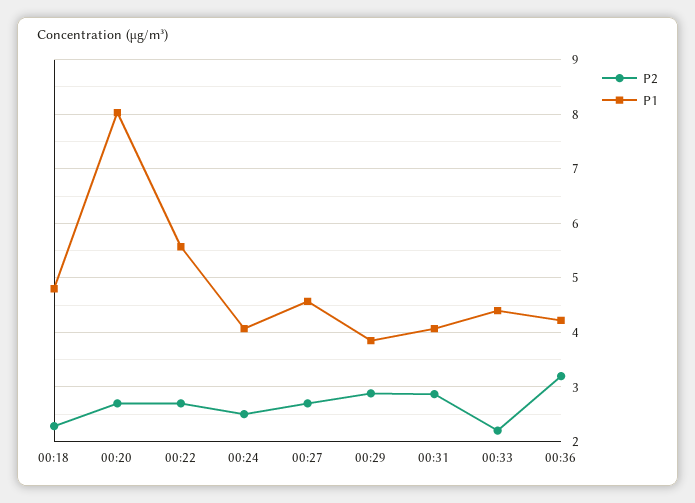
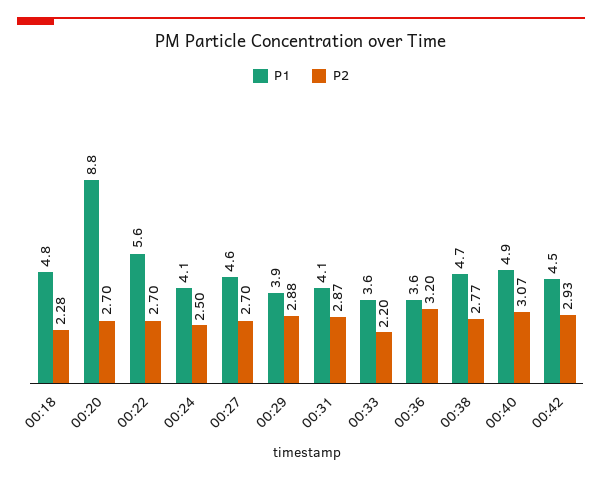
P1, 00:20: 8 -> 8.8
P1, 00:33: 4.4 -> 3.6
P1, 00:36: 4.2 -> 3.6
P1, 00:38: none -> 4.7
P2, 00:38: none -> 2.77
P1, 00:40: none -> 4.9
P2, 00:40: none -> 3.07
P1, 00:42: none -> 4.5
P2, 00:42: none -> 2.93

